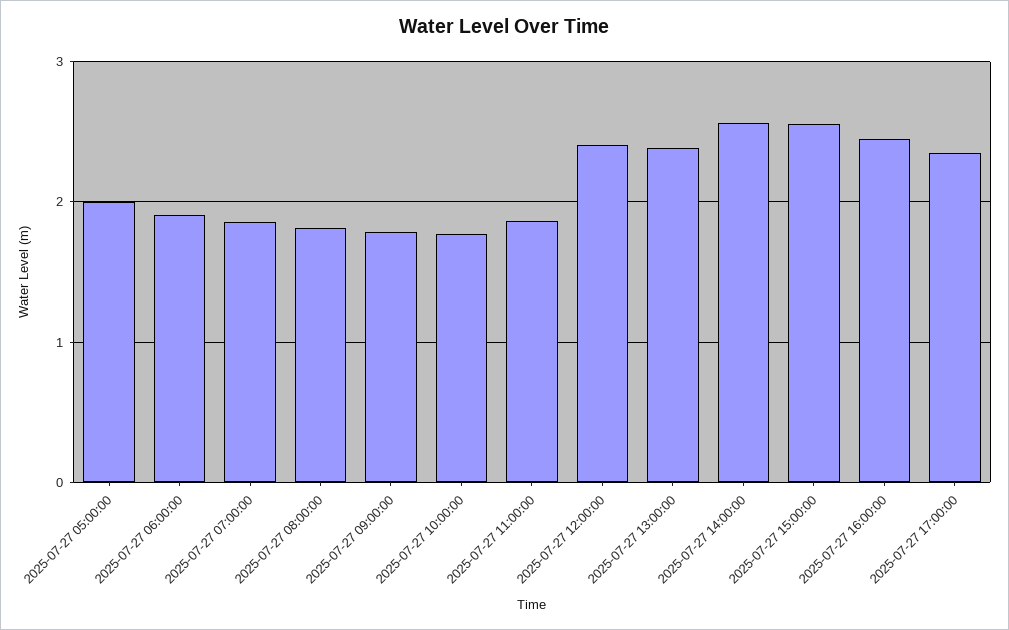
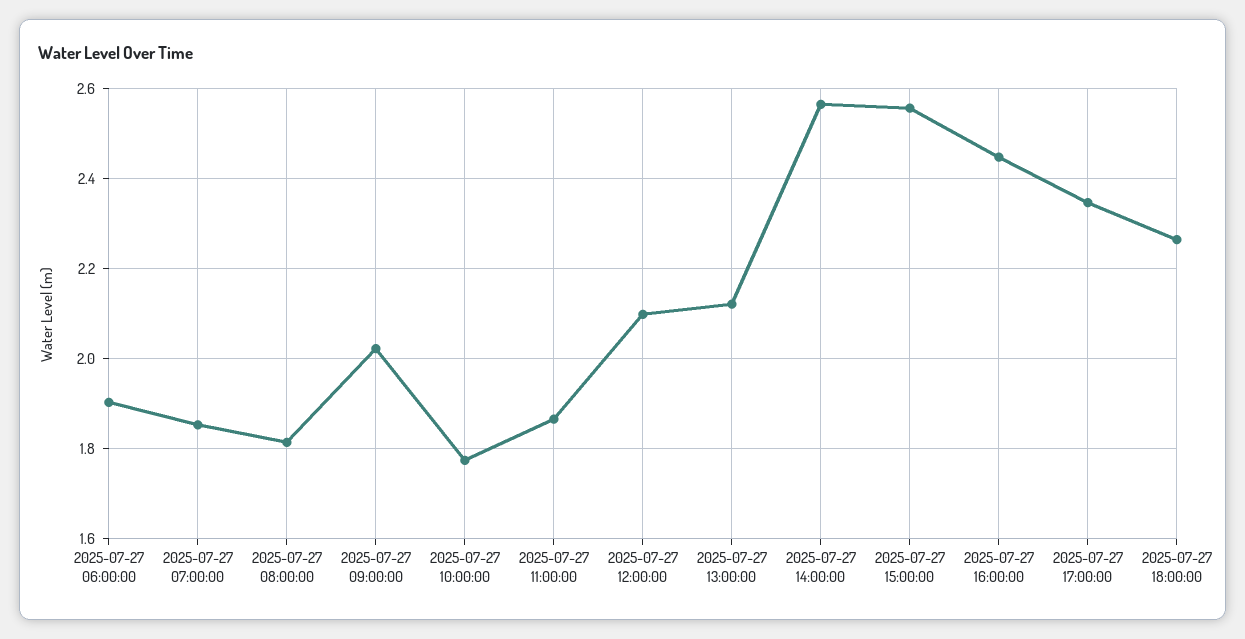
2025-07-27 05:00:00: 2 -> none
2025-07-27 09:00:00: 1.8 -> 2.02
2025-07-27 12:00:00: 2.4 -> 2.1
2025-07-27 13:00:00: 2.4 -> 2.12
2025-07-27 18:00:00: none -> 2.26

